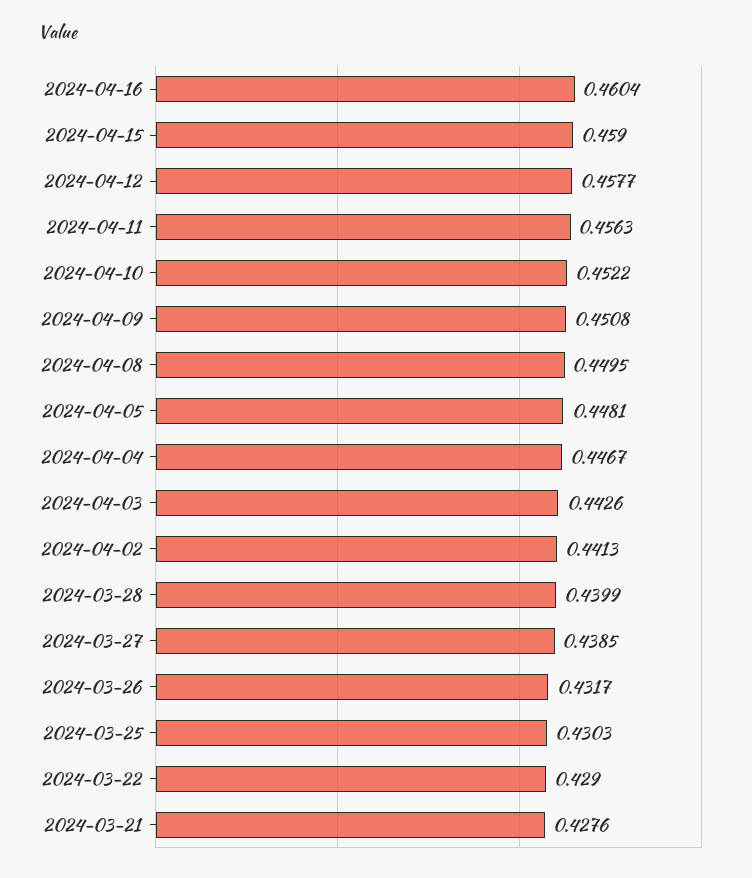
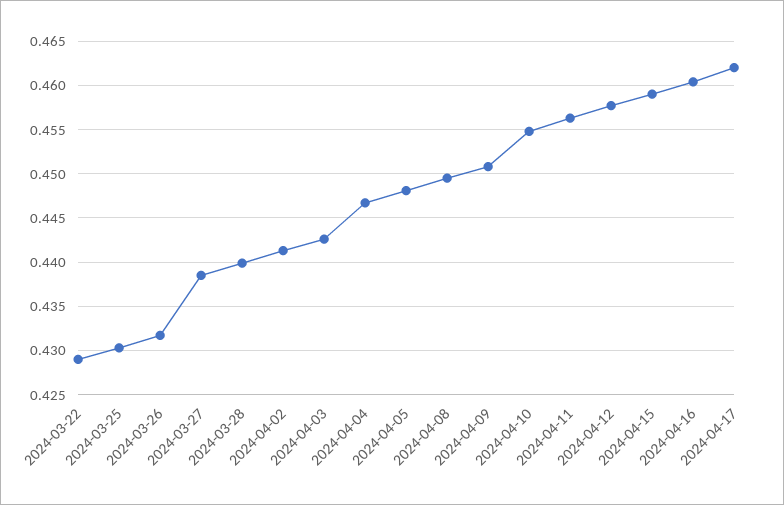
2024-04-10: 0.4522 -> 0.455
2024-03-21: 0.4276 -> none
2024-04-17: none -> 0.462

